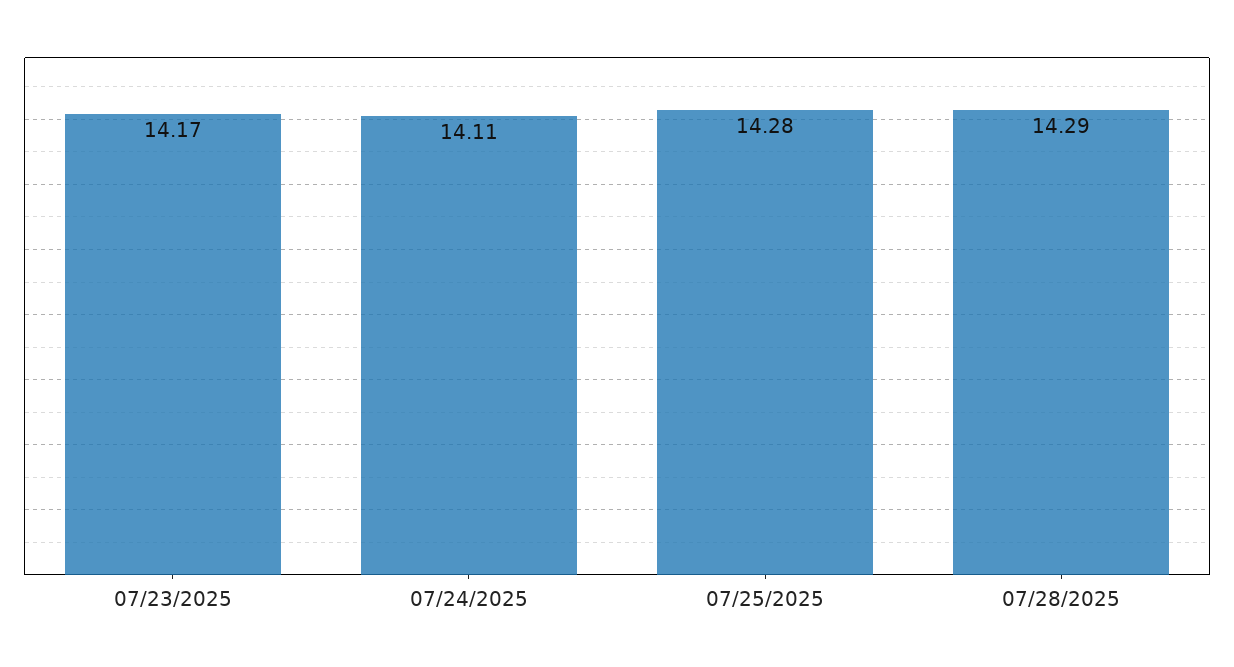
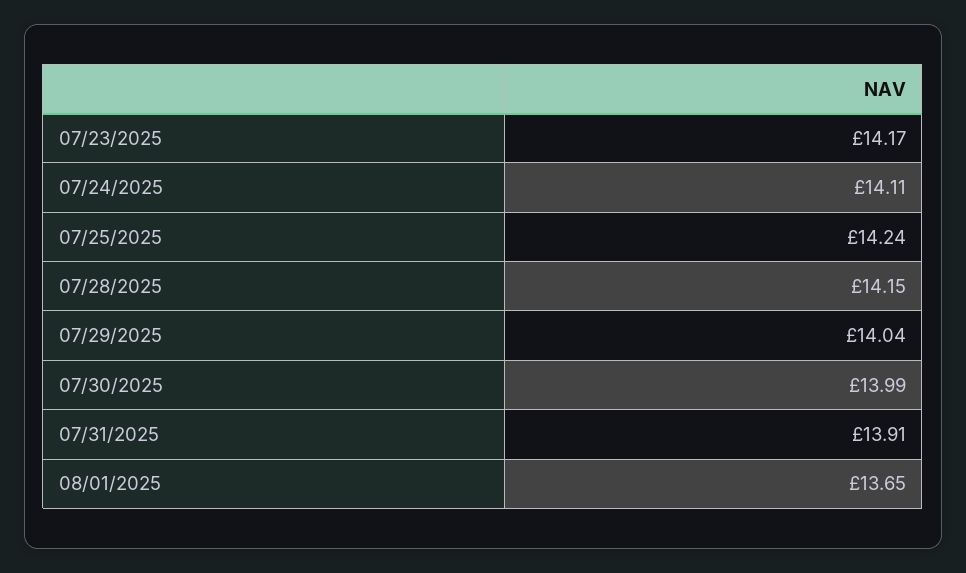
07/25/2025: 14.28 -> 14.24
07/28/2025: 14.29 -> 14.15
07/29/2025: none -> 14.04
07/30/2025: none -> 13.99
07/31/2025: none -> 13.91
08/01/2025: none -> 13.65

